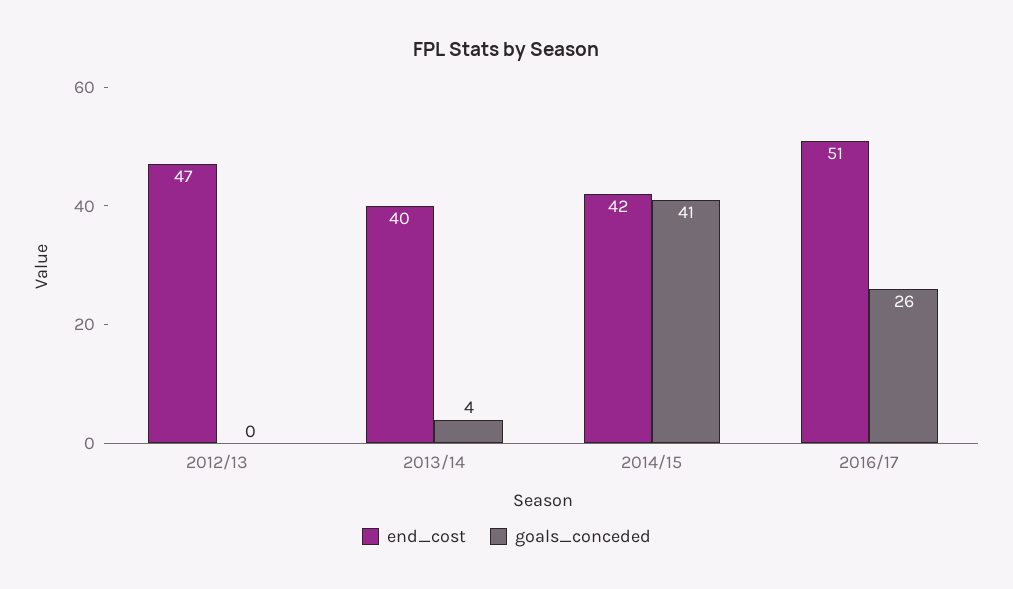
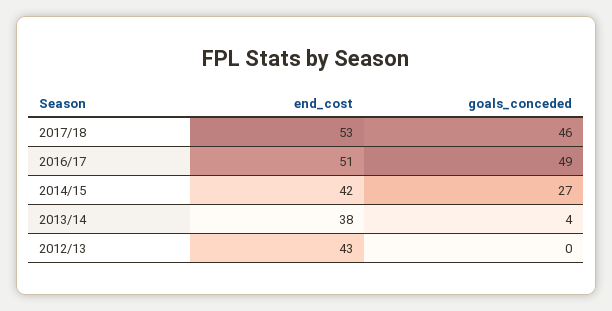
end_cost, 2012/13: 47 -> 43
end_cost, 2013/14: 40 -> 38
goals_conceded, 2014/15: 41 -> 27
goals_conceded, 2016/17: 26 -> 49
end_cost, 2017/18: none -> 53
goals_conceded, 2017/18: none -> 46

